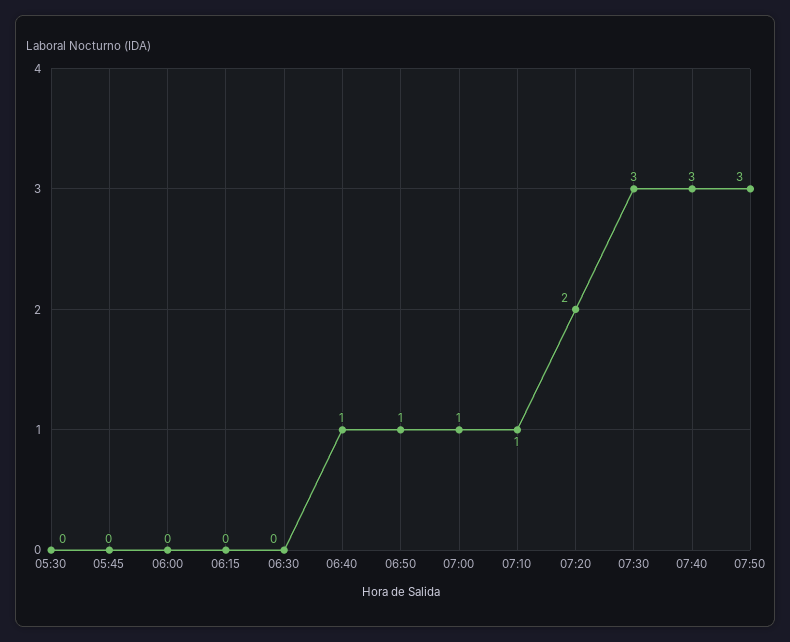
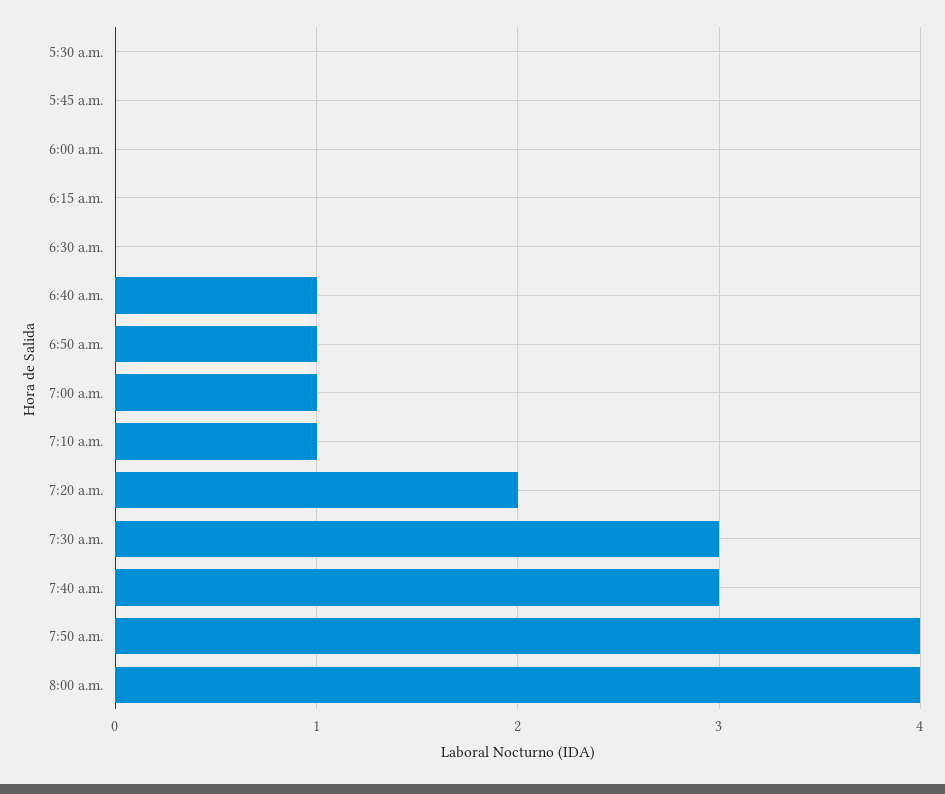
07:50: 3 -> 4
8:00 a.m.: none -> 4

